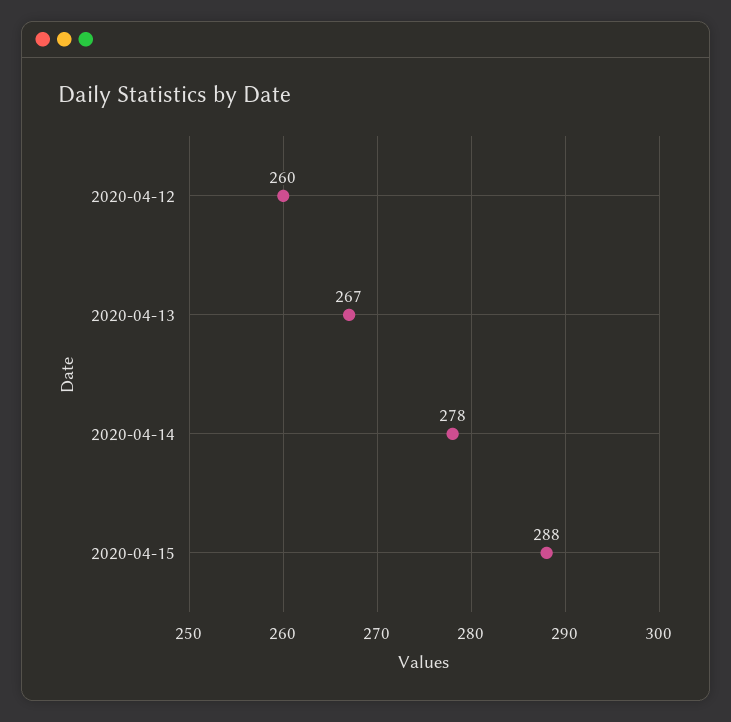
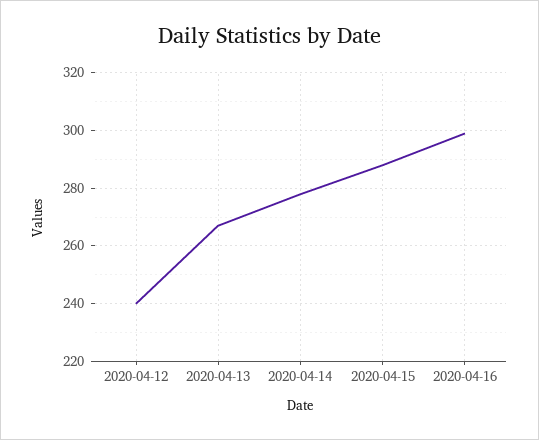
2020-04-12: 260 -> 240
2020-04-16: none -> 300

